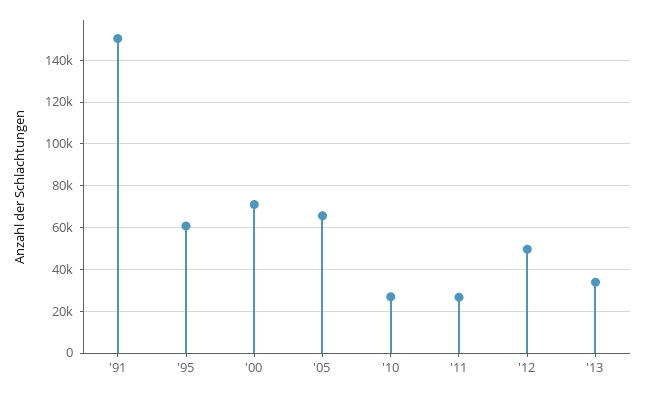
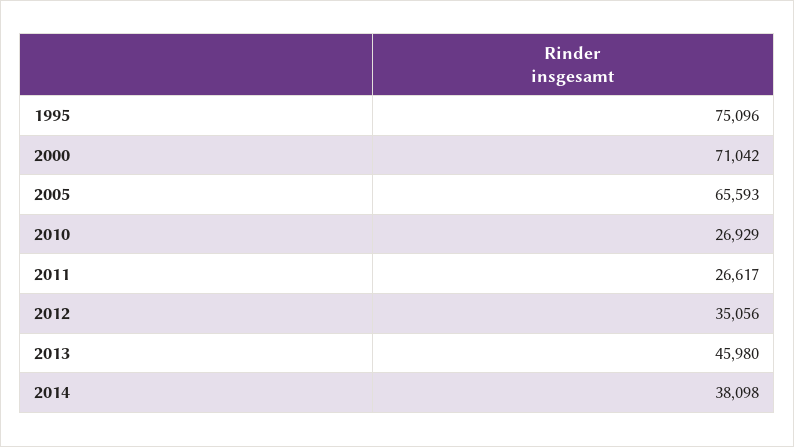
'91: 150000 -> none
'95: 60000 -> 75096
'12: 50000 -> 35056
'13: 35000 -> 45980
2014: none -> 38098

